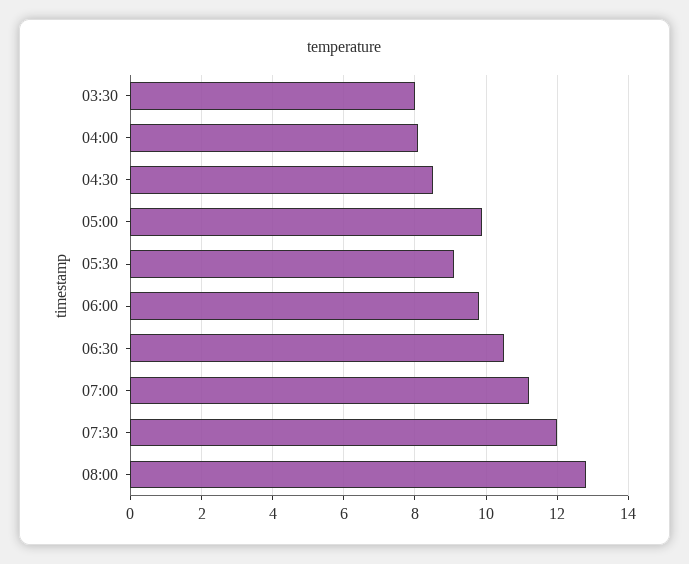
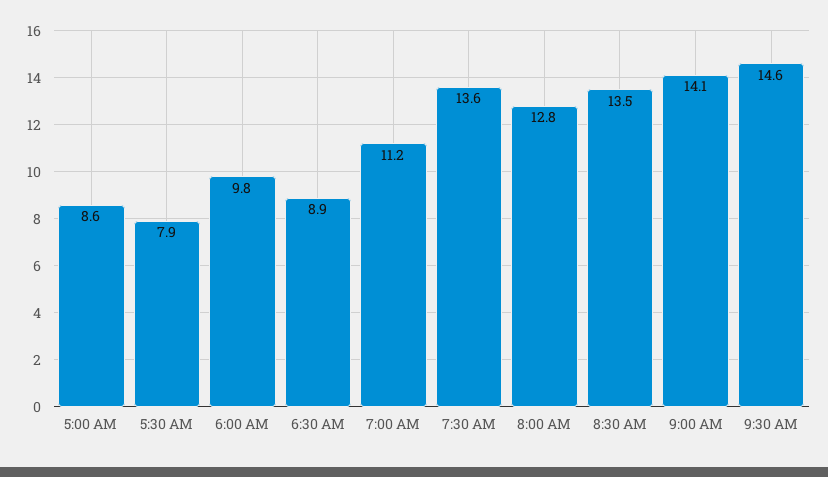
03:30: 8 -> none
04:00: 8 -> none
04:30: 8.5 -> none
05:00: 10 -> 8.6
05:30: 9 -> 7.9
06:30: 10.5 -> 8.9
07:30: 12 -> 13.6
8:30 AM: none -> 13.5
9:00 AM: none -> 14.1
9:30 AM: none -> 14.6

